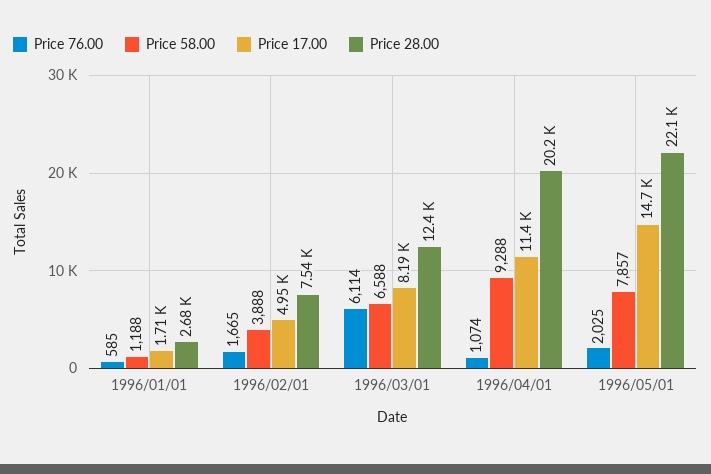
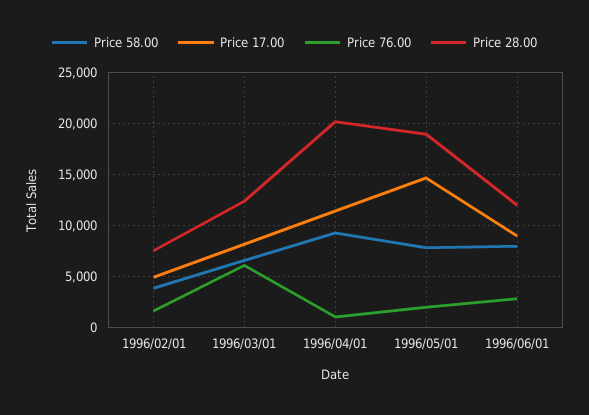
Price 76.00, 1996/01/01: 585 -> none
Price 58.00, 1996/01/01: 1188 -> none
Price 17.00, 1996/01/01: 1710 -> none
Price 28.00, 1996/01/01: 2680 -> none
Price 28.00, 1996/05/01: 22100 -> 19000
Price 58.00, 1996/06/01: none -> 8000
Price 17.00, 1996/06/01: none -> 9000
Price 76.00, 1996/06/01: none -> 3000
Price 28.00, 1996/06/01: none -> 12000

